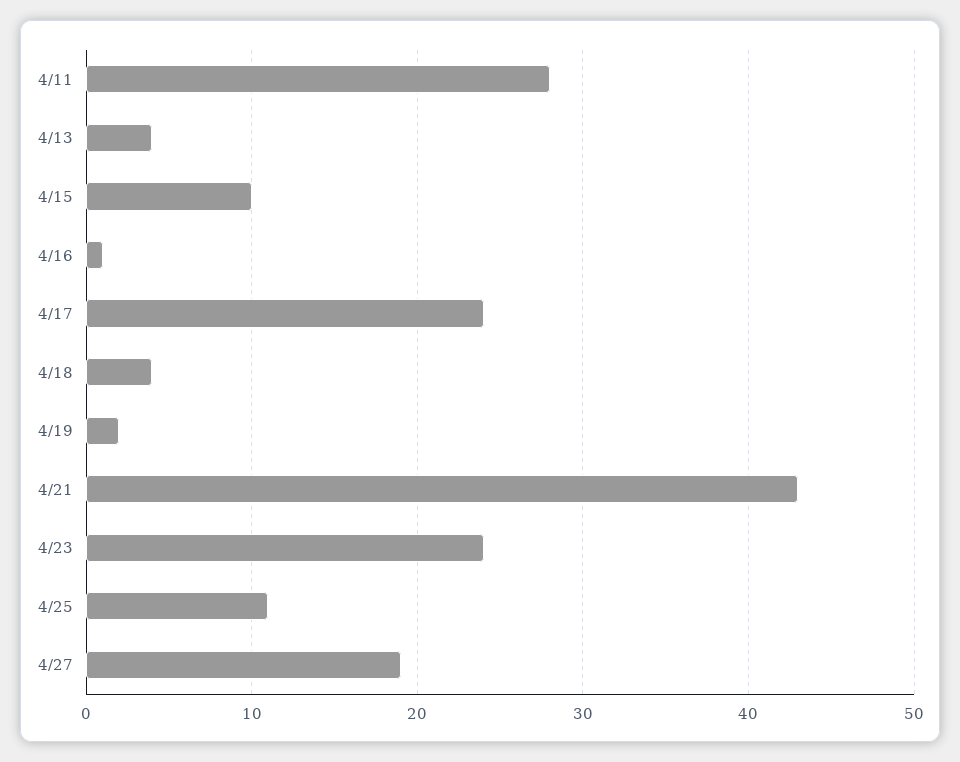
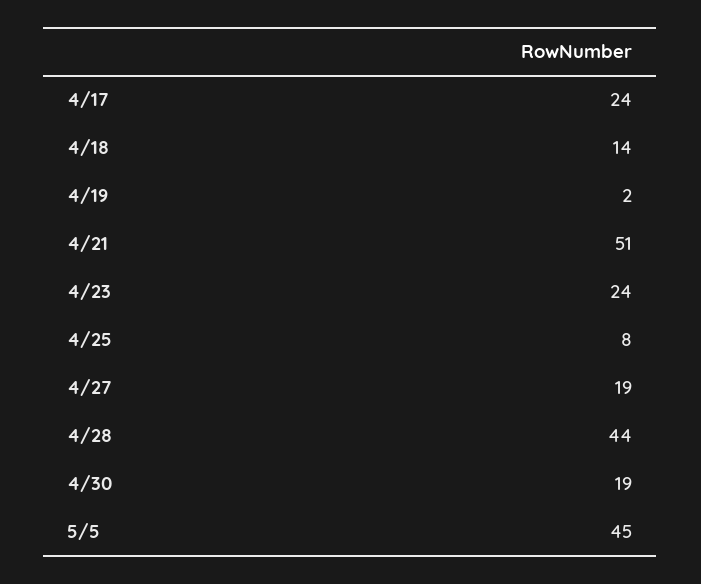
4/11: 28 -> none
4/13: 4 -> none
4/15: 10 -> none
4/16: 1 -> none
4/18: 4 -> 14
4/21: 43 -> 51
4/25: 11 -> 8
4/28: none -> 44
4/30: none -> 19
5/5: none -> 45

